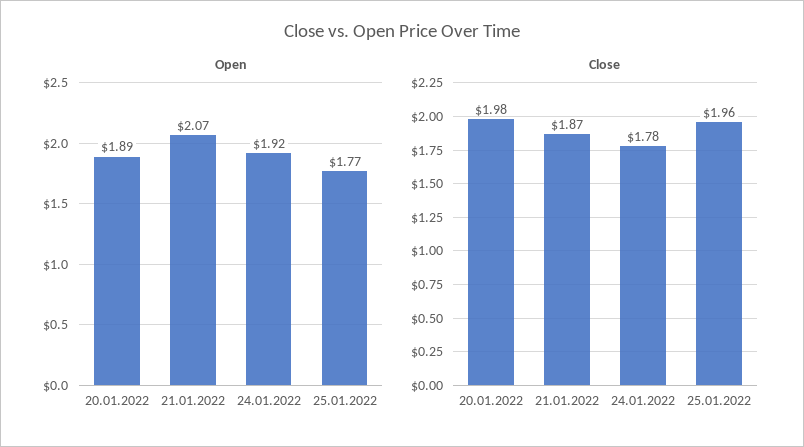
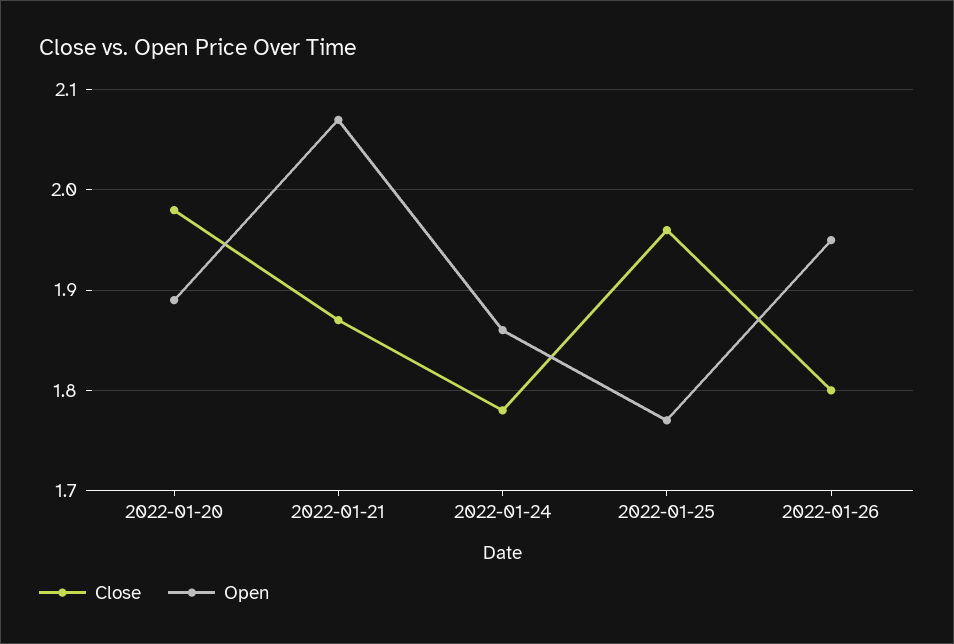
Open, 24.01.2022: 1.92 -> 1.86
Close, 2022-01-26: none -> 1.8
Open, 2022-01-26: none -> 1.95

